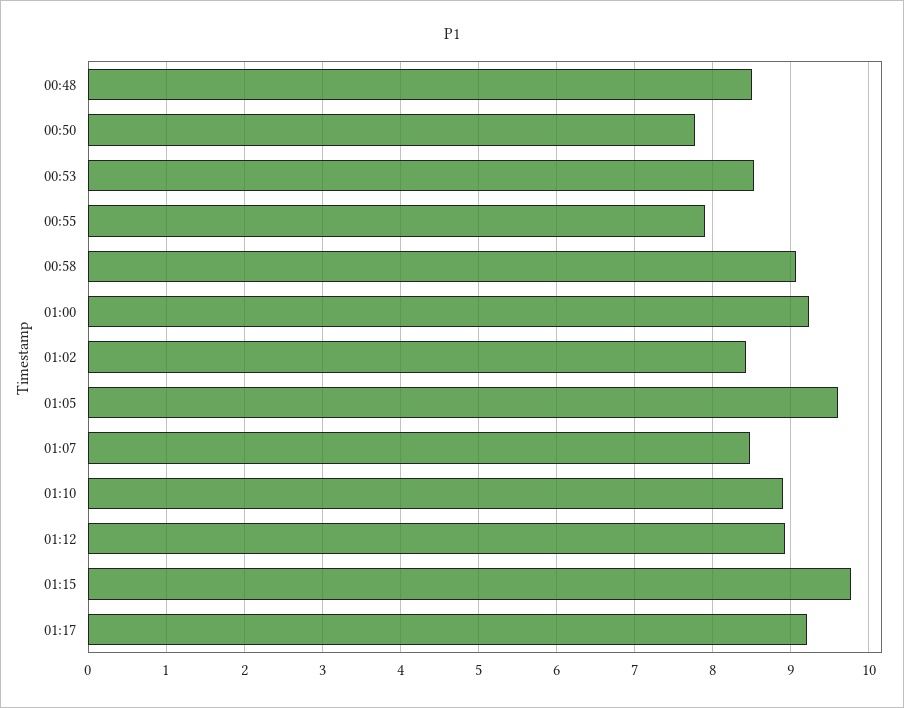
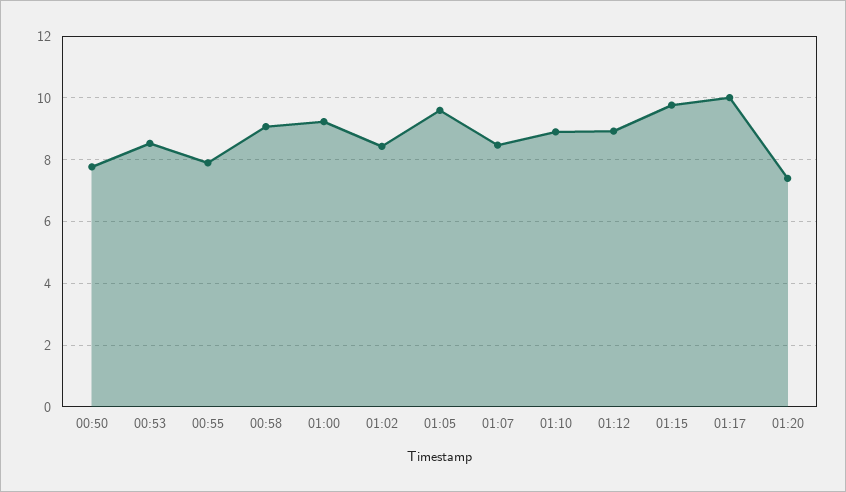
00:48: 8.5 -> none
01:17: 9.2 -> 10
01:20: none -> 7.4

